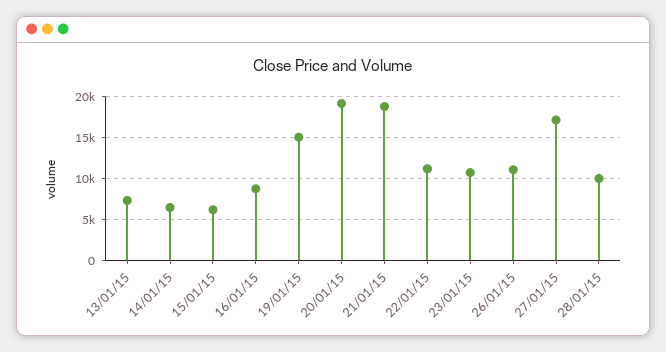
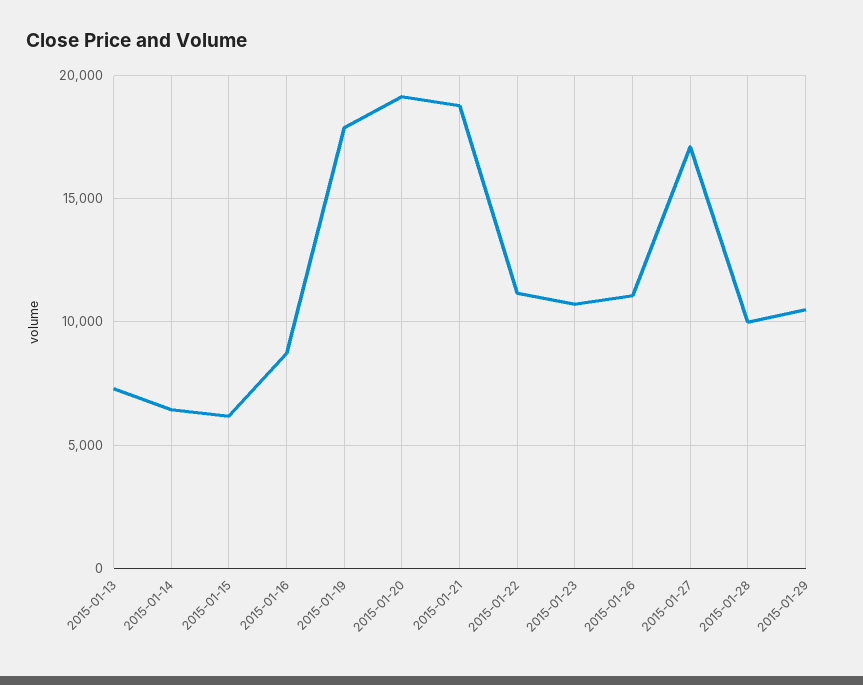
19/01/15: 15000 -> 18000
2015-01-29: none -> 10500

